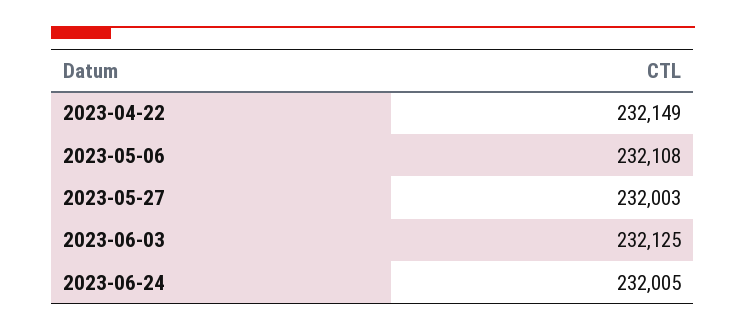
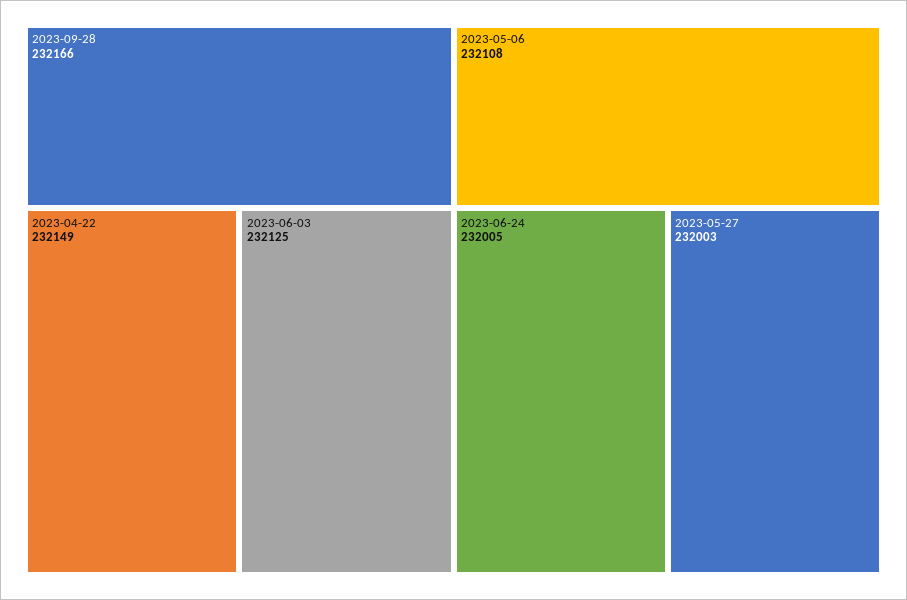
2023-09-28: none -> 232166

